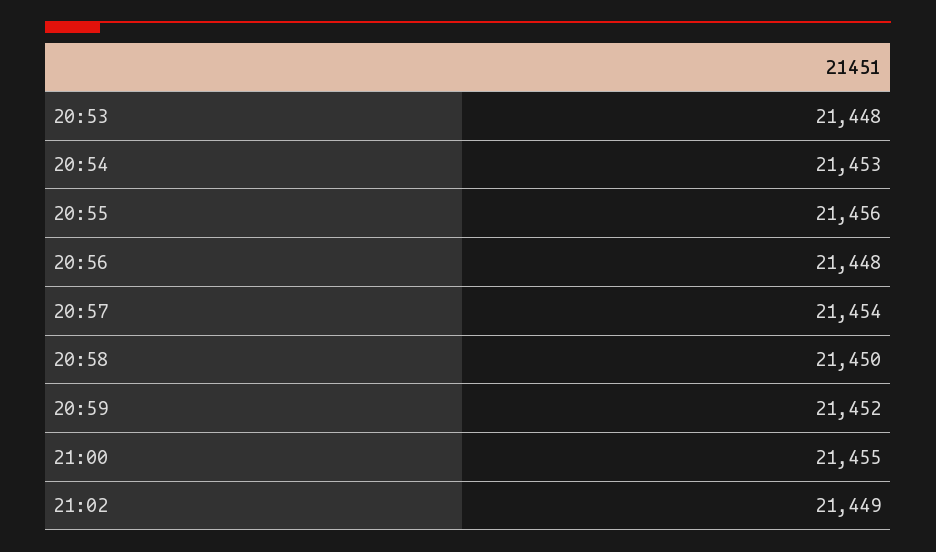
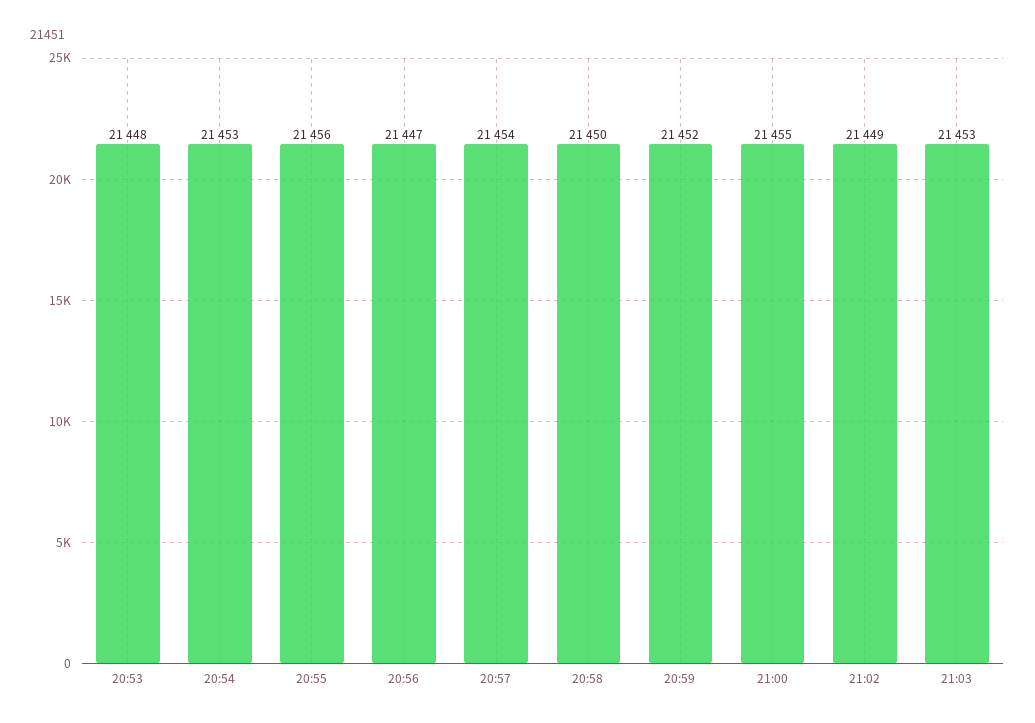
20:56: 21448 -> 21447
21:03: none -> 21453

